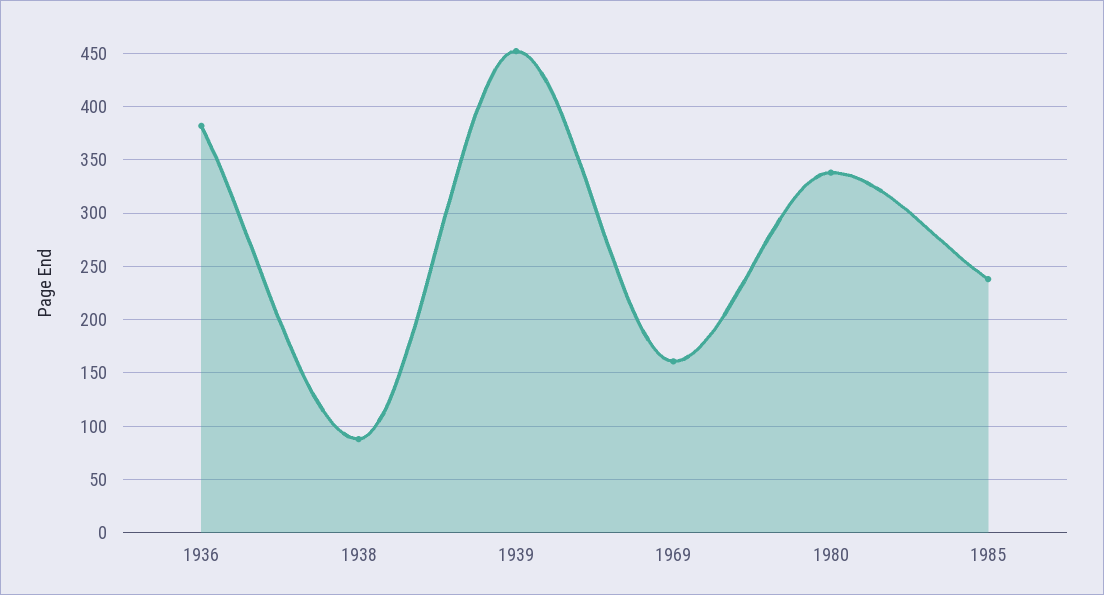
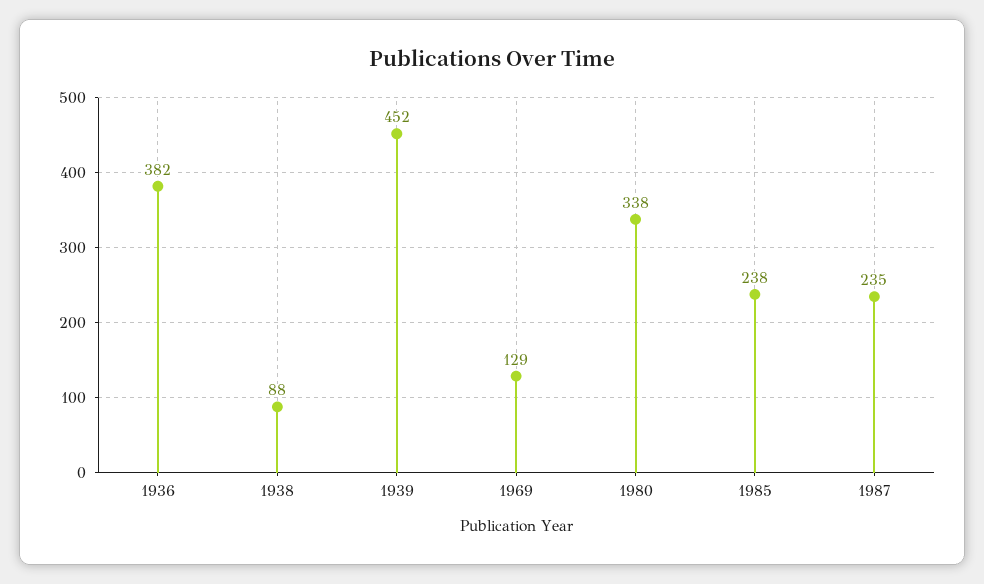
1969: 160 -> 129
1987: none -> 235

